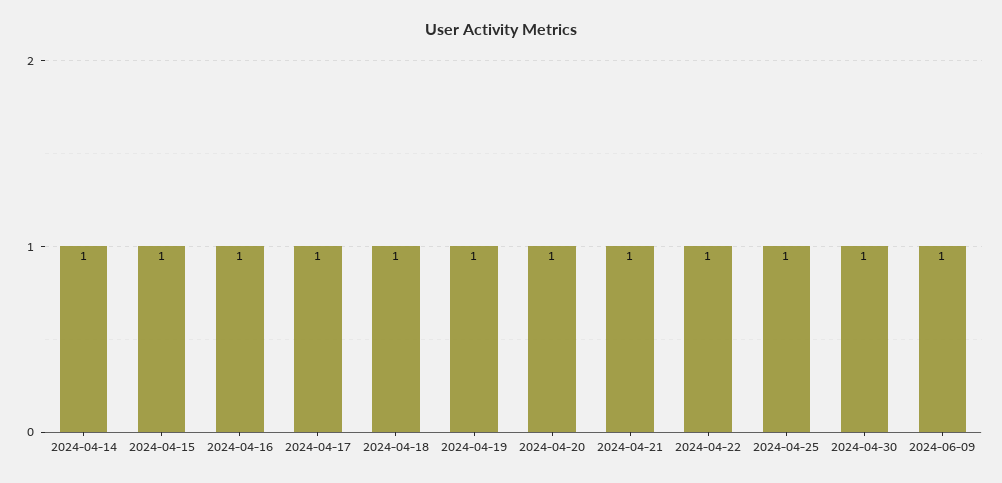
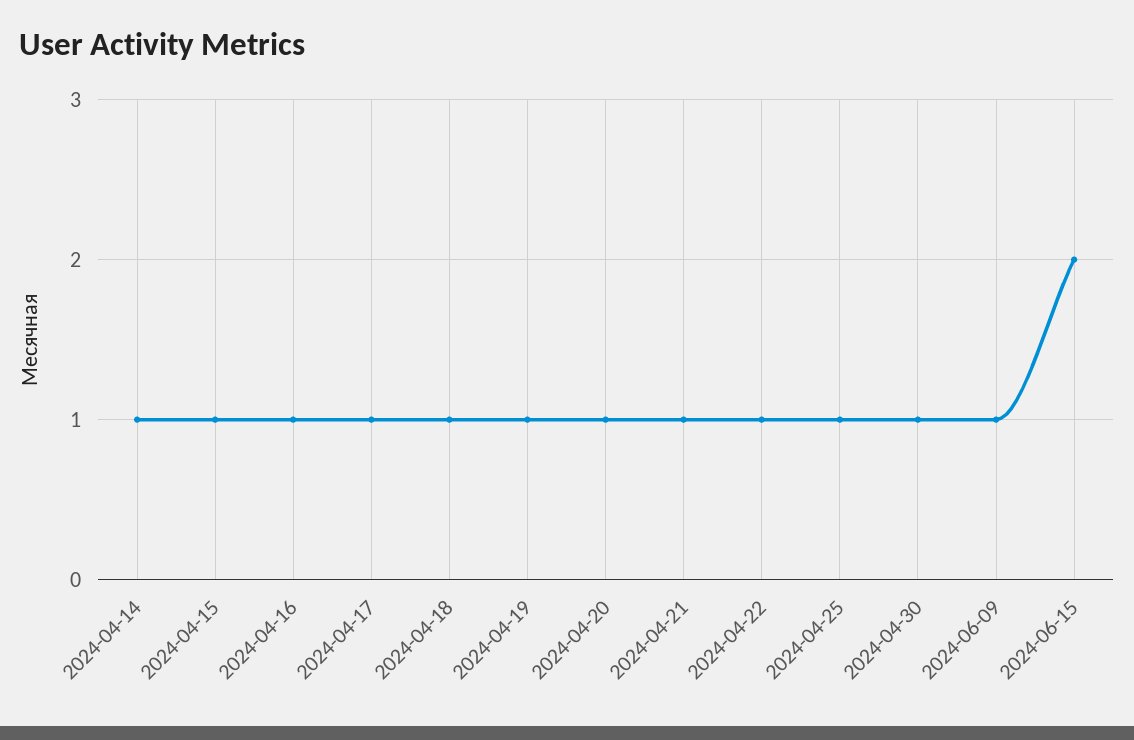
2024-06-15: none -> 2

